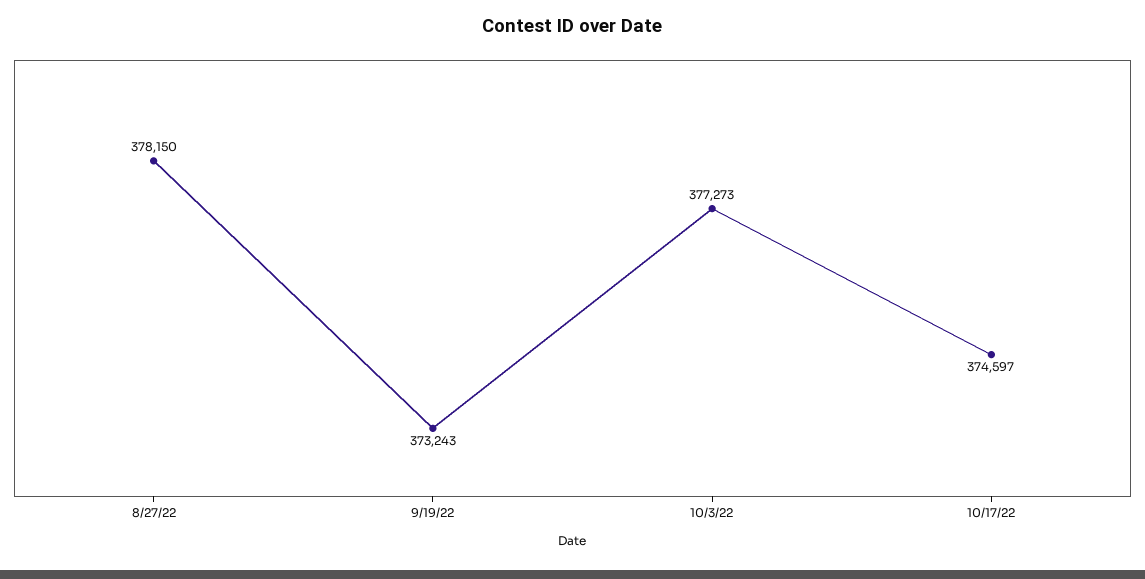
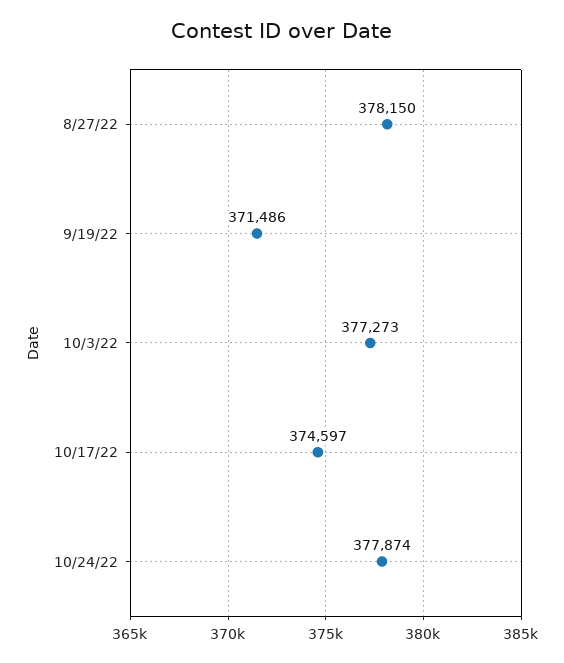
9/19/22: 373243 -> 371486
10/24/22: none -> 377874

